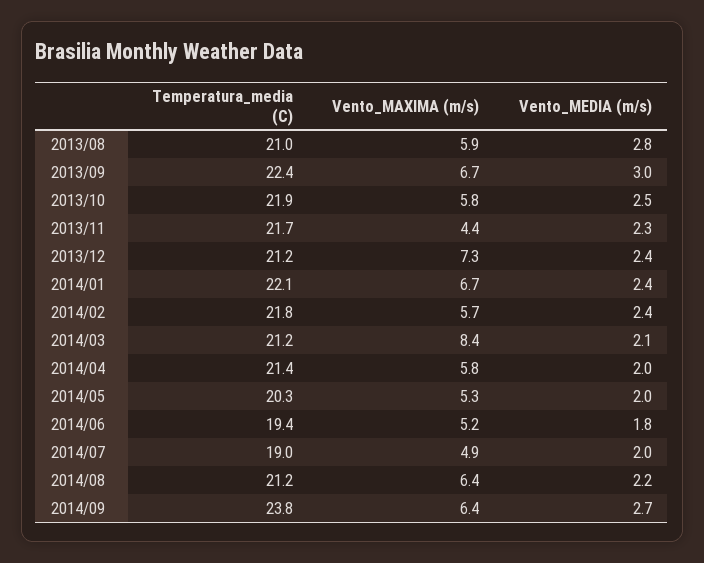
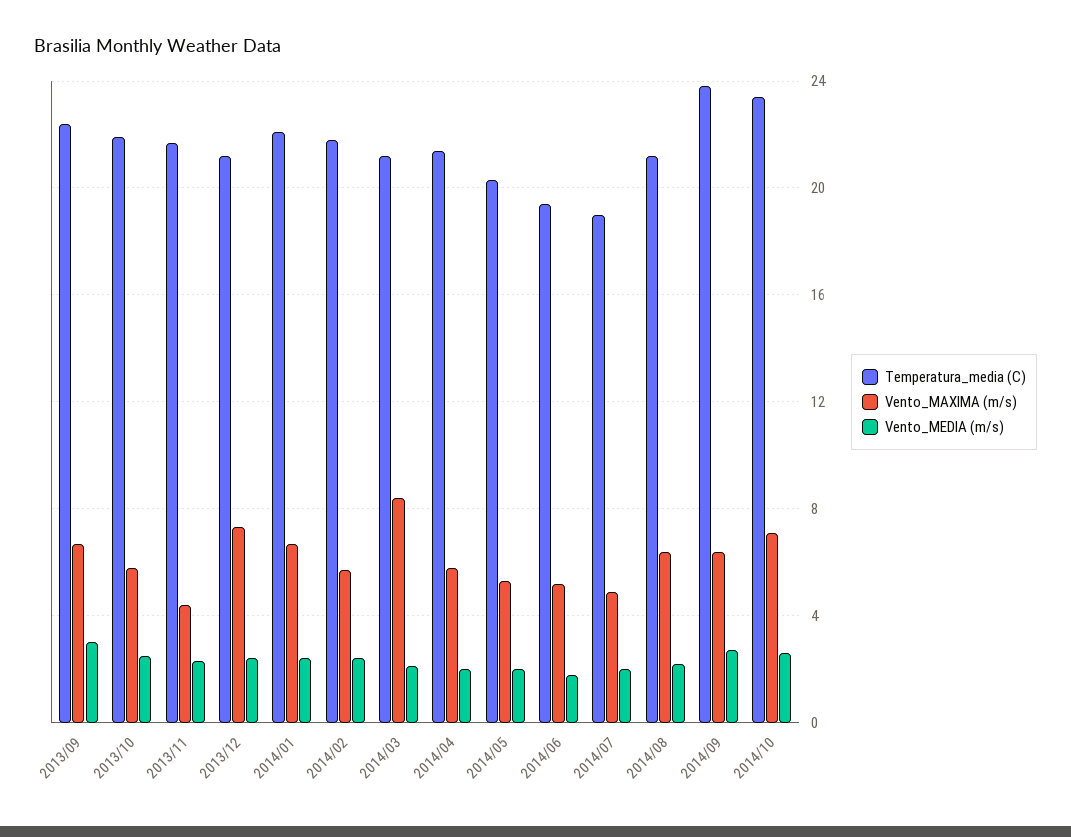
Temperatura_media (C), 2013/08: 21 -> none
Vento_MAXIMA (m/s), 2013/08: 5.9 -> none
Vento_MEDIA (m/s), 2013/08: 2.8 -> none
Temperatura_media (C), 2014/10: none -> 23.5
Vento_MAXIMA (m/s), 2014/10: none -> 7
Vento_MEDIA (m/s), 2014/10: none -> 2.5

